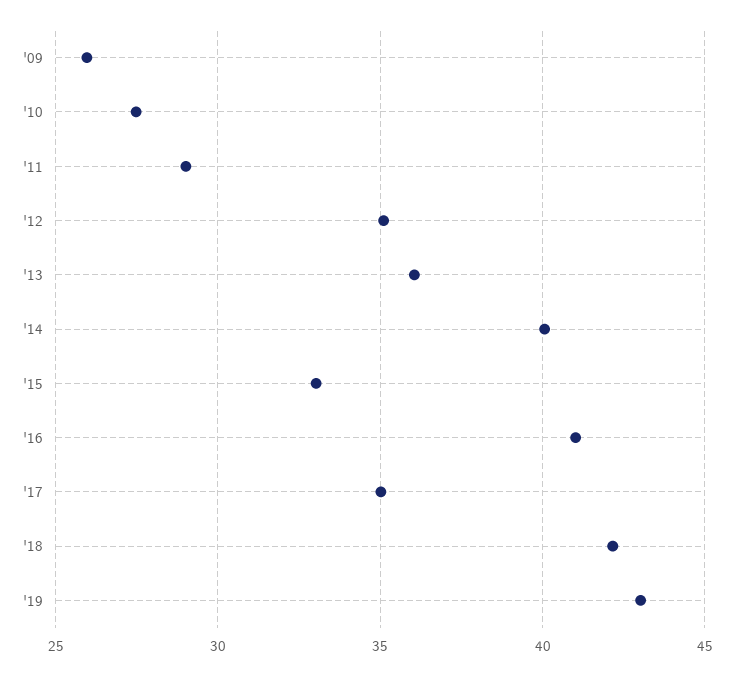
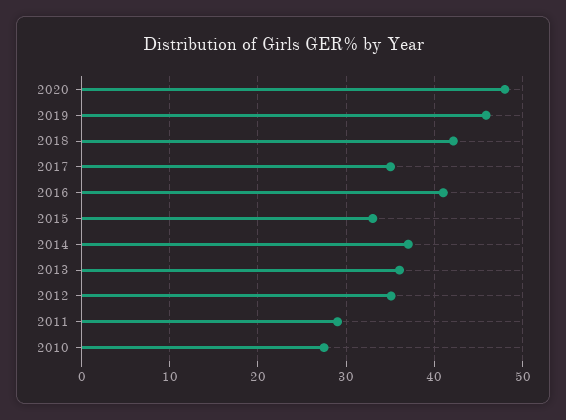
'09: 26 -> none
'14: 40 -> 37
'19: 43 -> 46
2020: none -> 48

